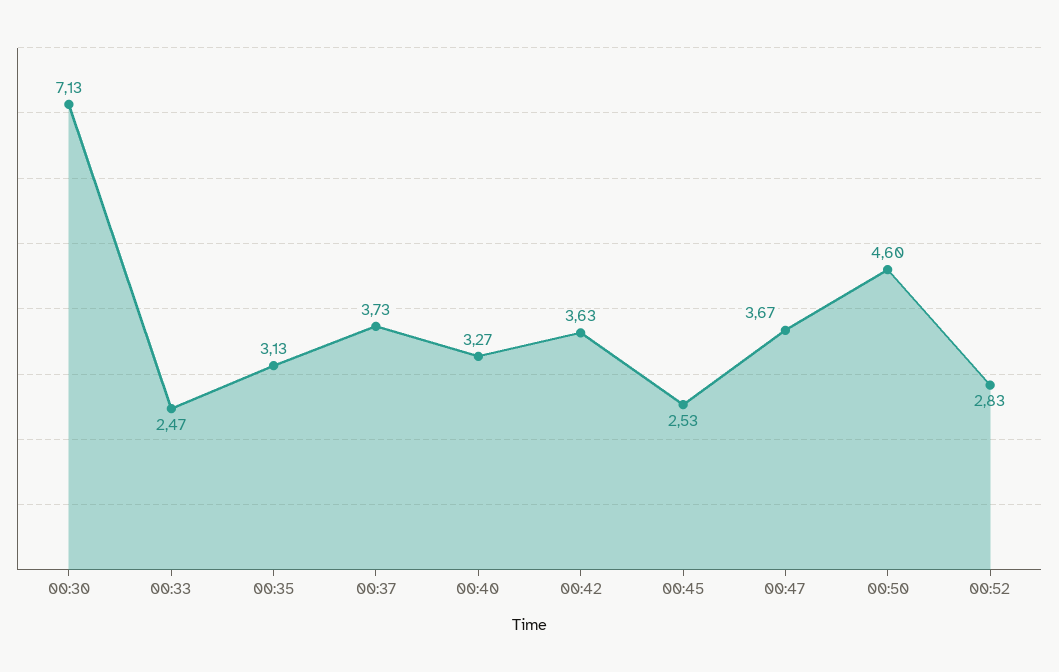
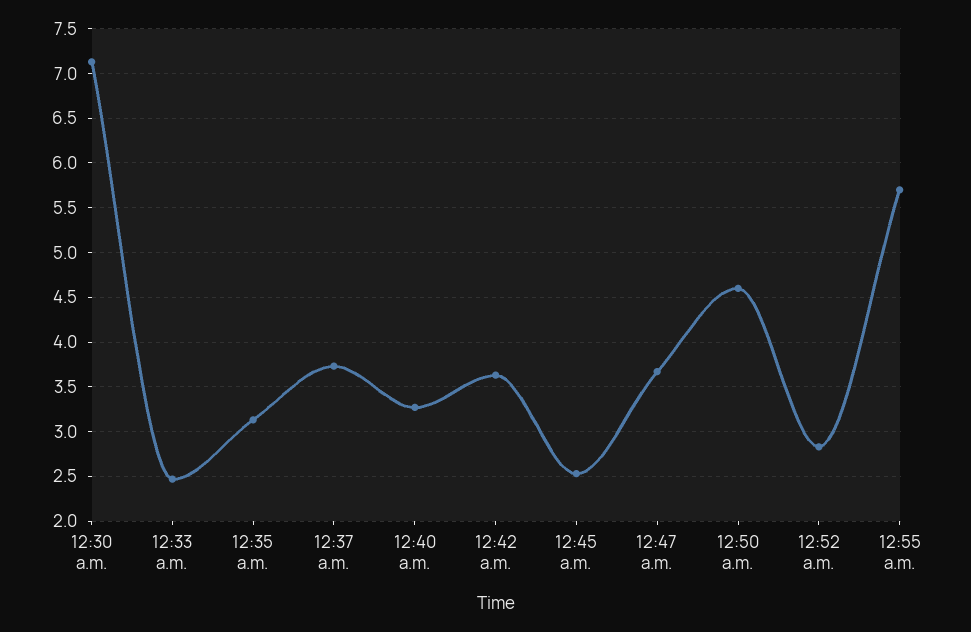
12:55 a.m.: none -> 5.7

